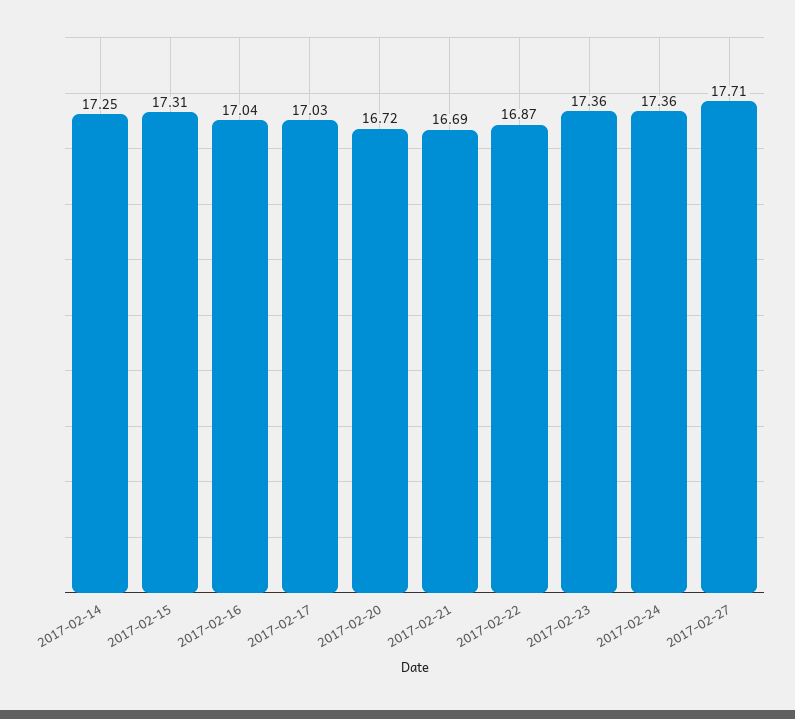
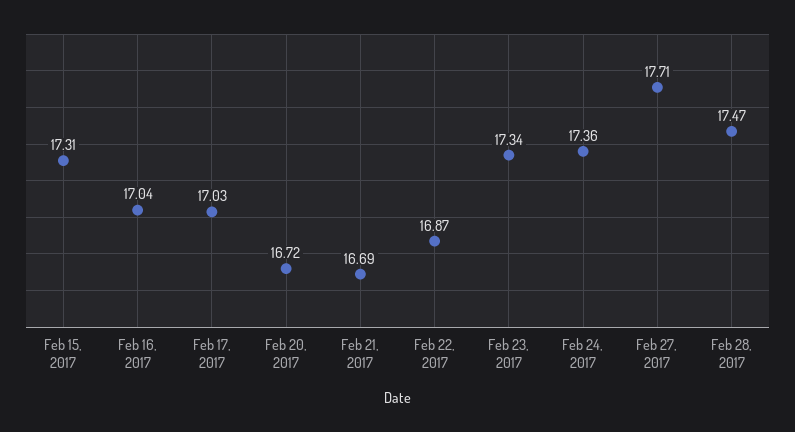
2017-02-14: 17.25 -> none
2017-02-23: 17.36 -> 17.34
Feb 28, 2017: none -> 17.47

